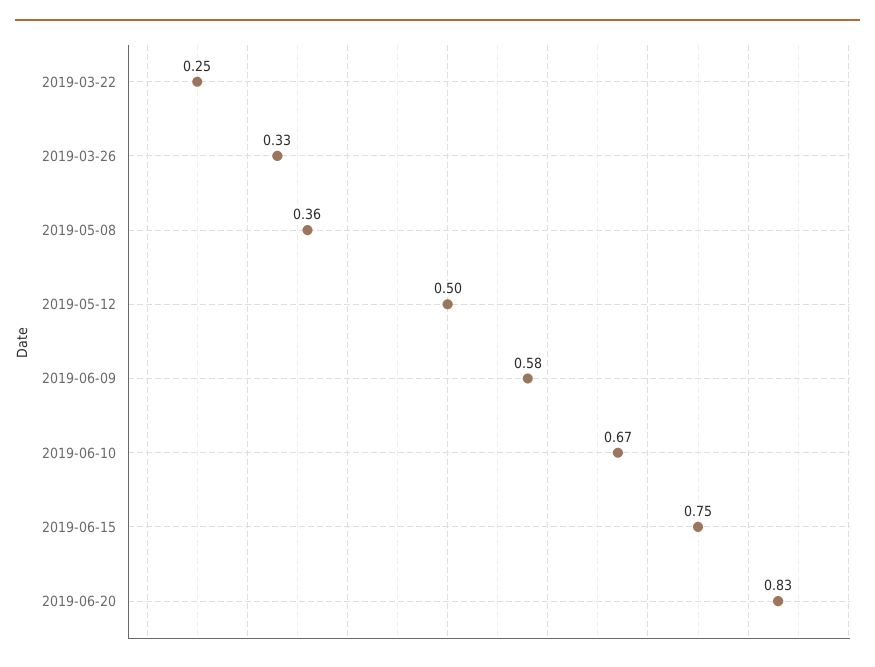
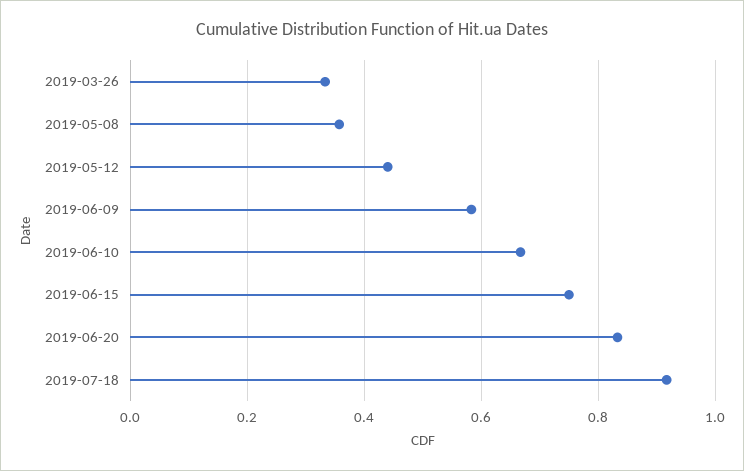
2019-03-22: 0.25 -> none
2019-05-12: 0.5 -> 0.44
2019-07-18: none -> 0.92

